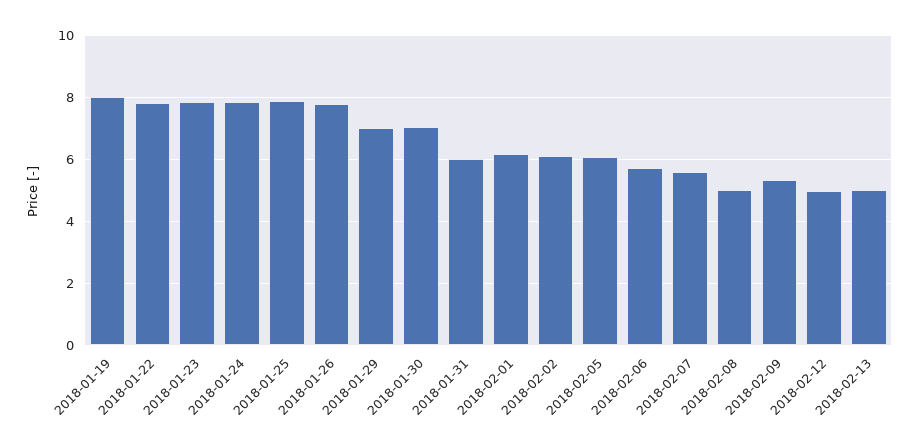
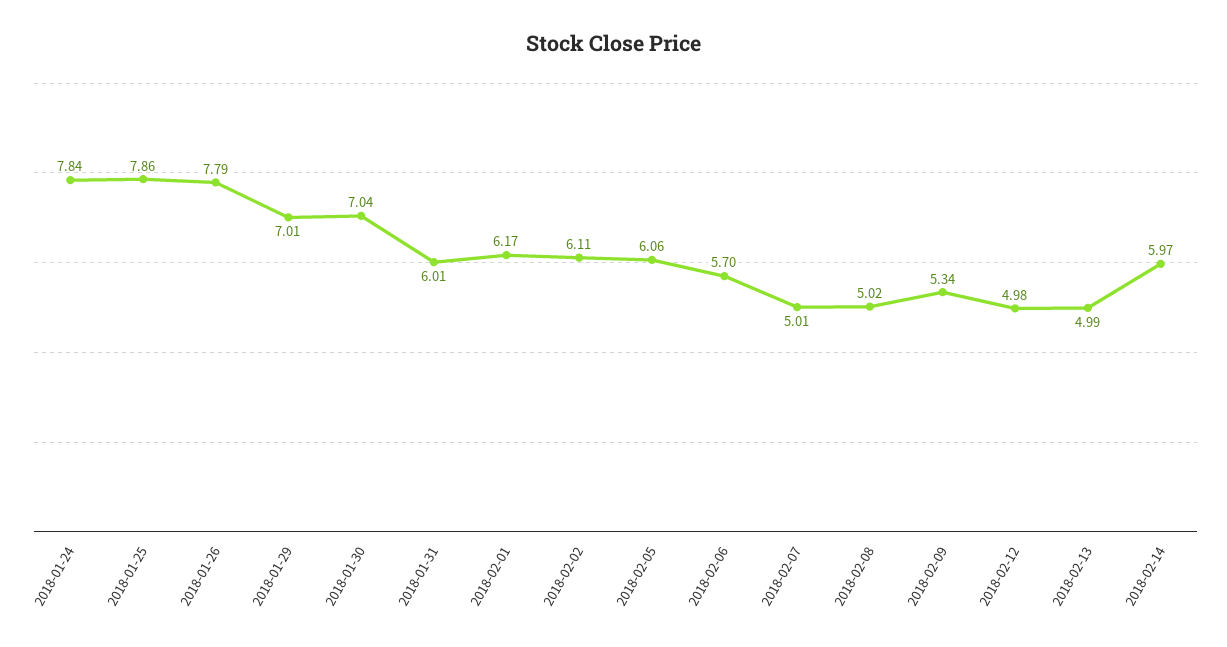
2018-01-19: 8 -> none
2018-01-22: 7.8 -> none
2018-01-23: 7.8 -> none
2018-02-07: 5.6 -> 5.01
2018-02-14: none -> 5.97

